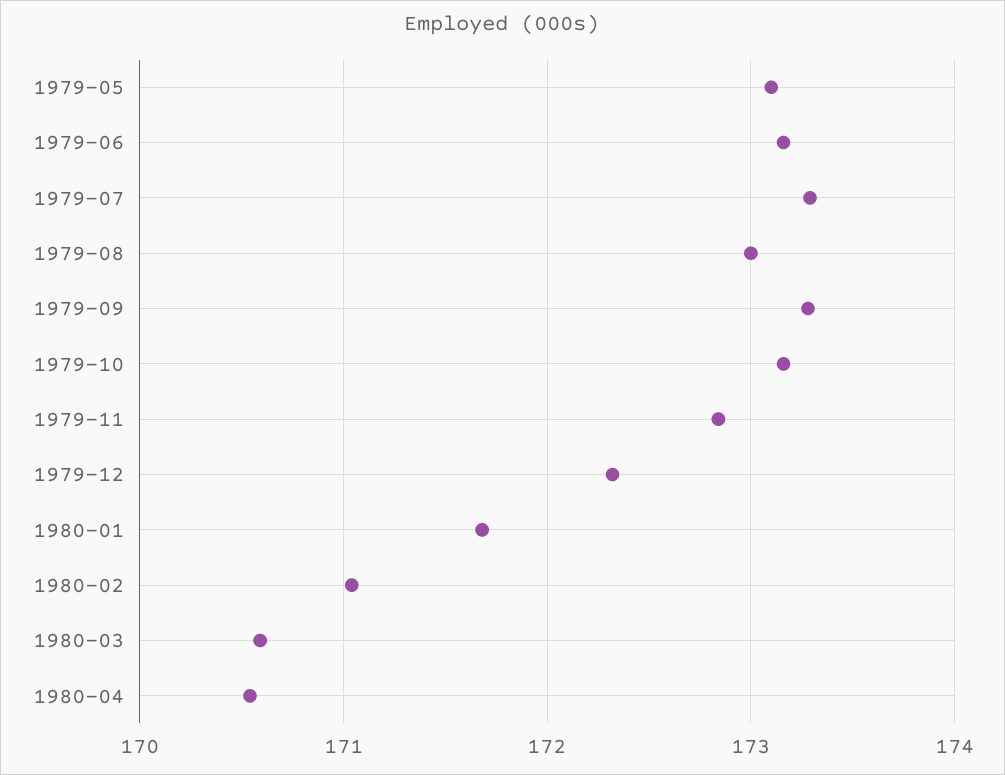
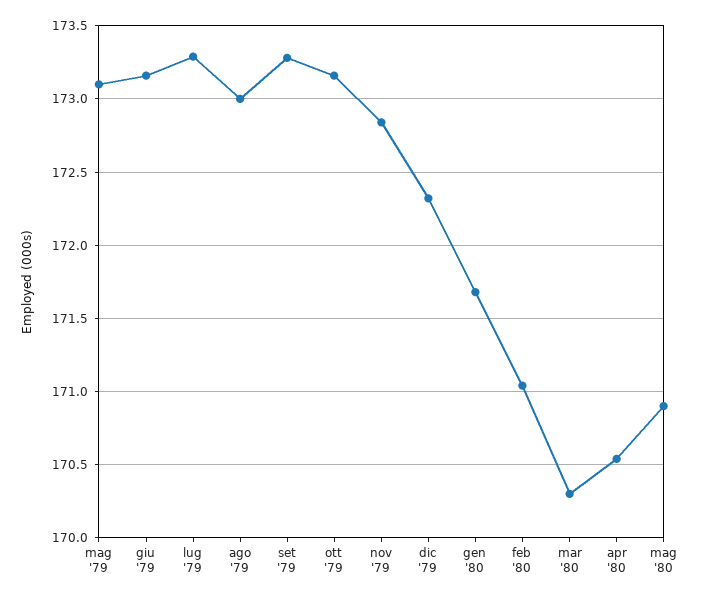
1980-03: 170.6 -> 170.3
mag '80: none -> 170.9

